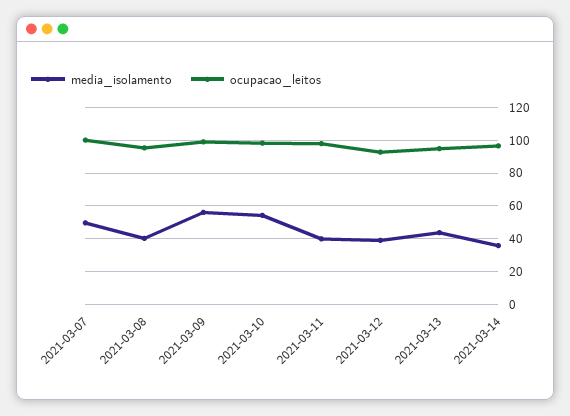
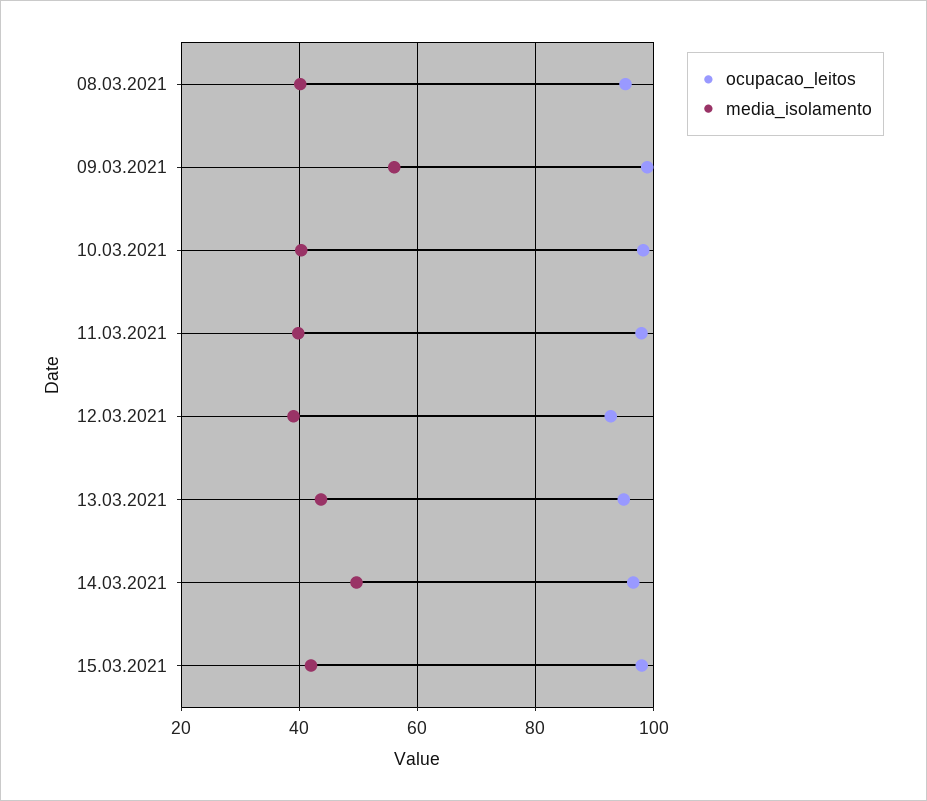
media_isolamento, 2021-03-07: 50 -> none
ocupacao_leitos, 2021-03-07: 100 -> none
media_isolamento, 2021-03-10: 55 -> 40
media_isolamento, 2021-03-14: 35 -> 50
ocupacao_leitos, 15.03.2021: none -> 98
media_isolamento, 15.03.2021: none -> 42

